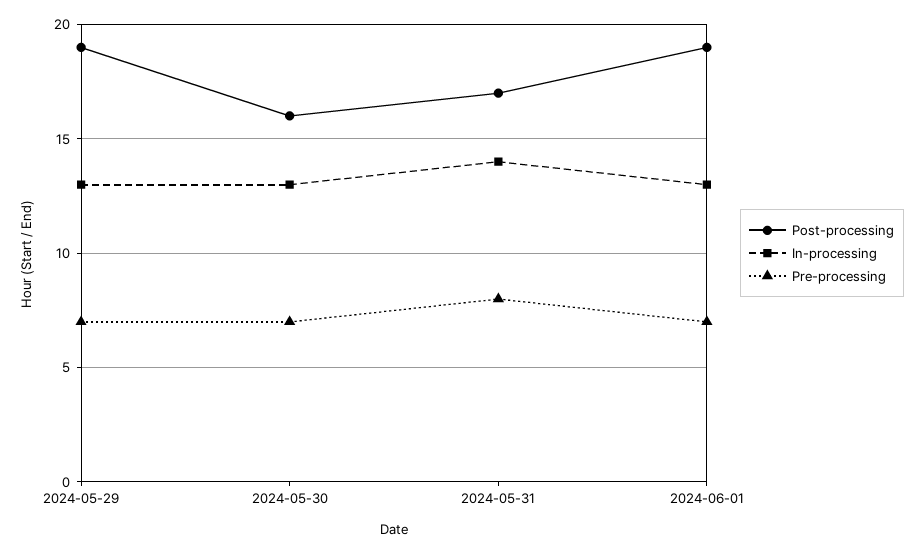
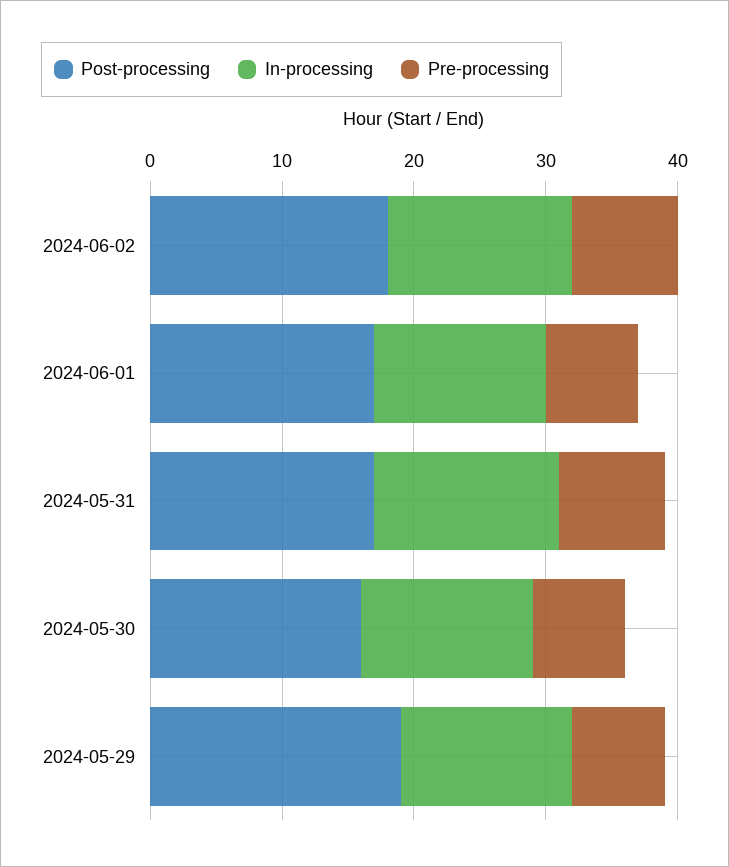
Post-processing, 2024-06-01: 19 -> 17
Post-processing, 2024-06-02: none -> 18
In-processing, 2024-06-02: none -> 14
Pre-processing, 2024-06-02: none -> 8

